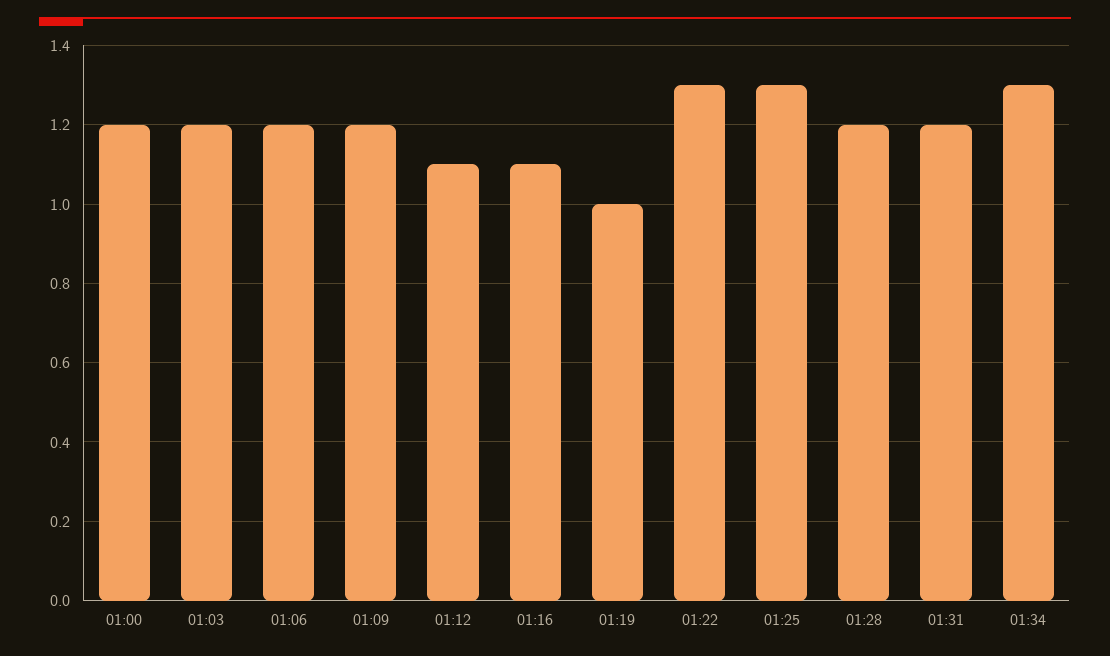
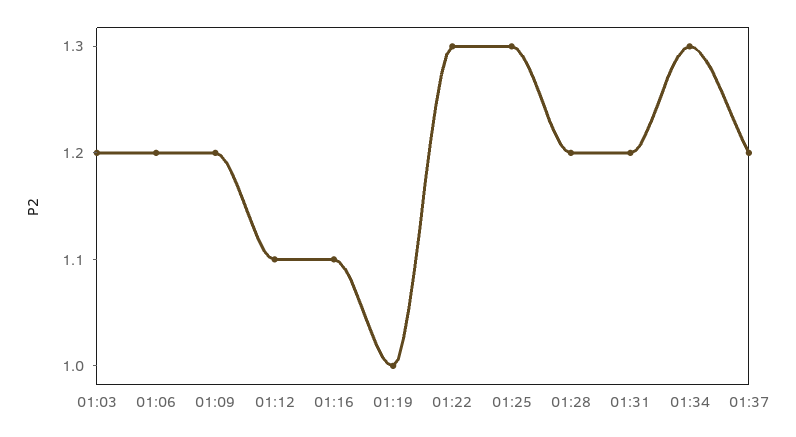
01:00: 1.2 -> none
01:37: none -> 1.2

